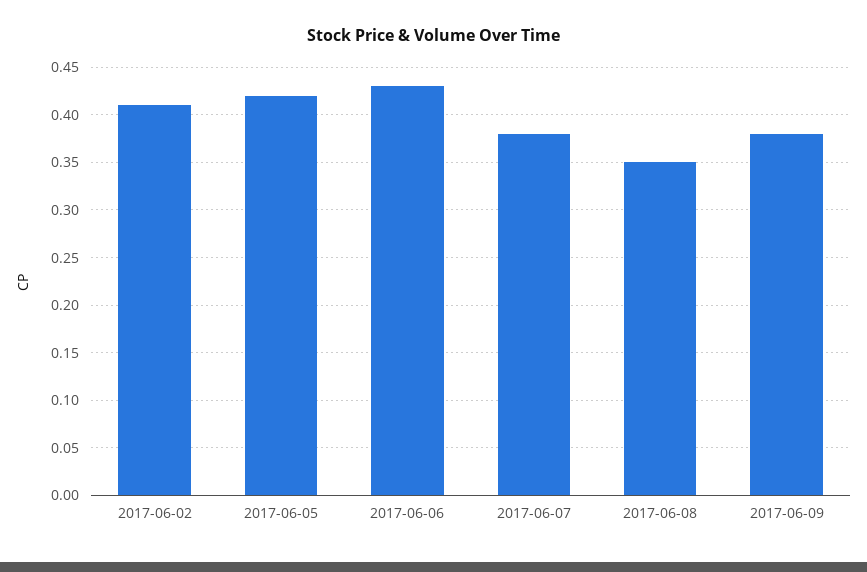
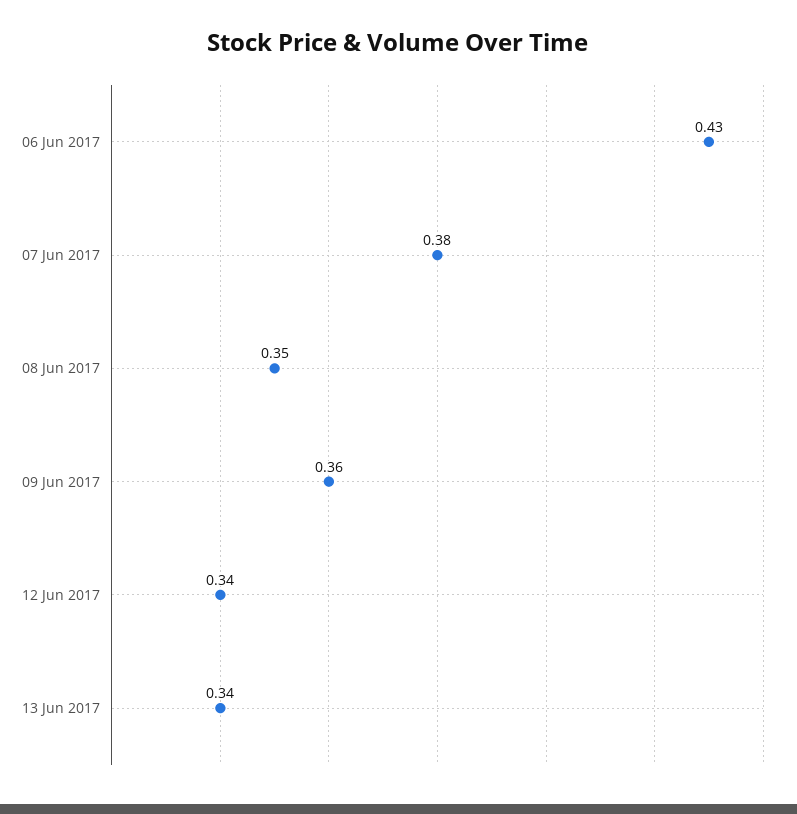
2017-06-02: 0.41 -> none
2017-06-05: 0.42 -> none
2017-06-09: 0.38 -> 0.36
12 Jun 2017: none -> 0.34
13 Jun 2017: none -> 0.34

